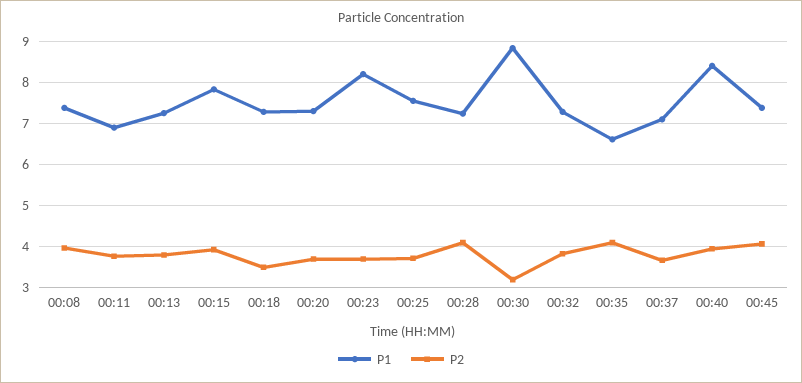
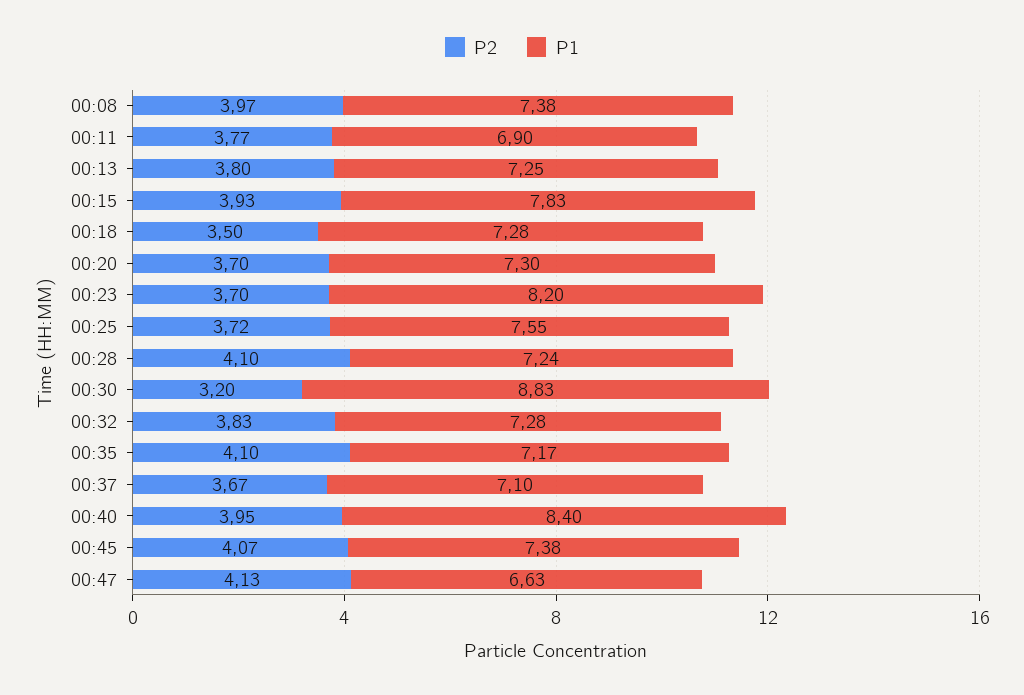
P1, 00:35: 6.6 -> 7.17
P2, 00:47: none -> 4.13
P1, 00:47: none -> 6.63

